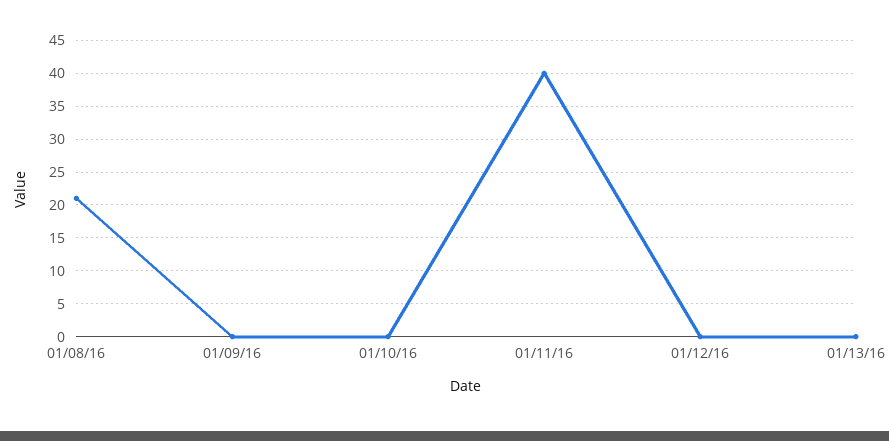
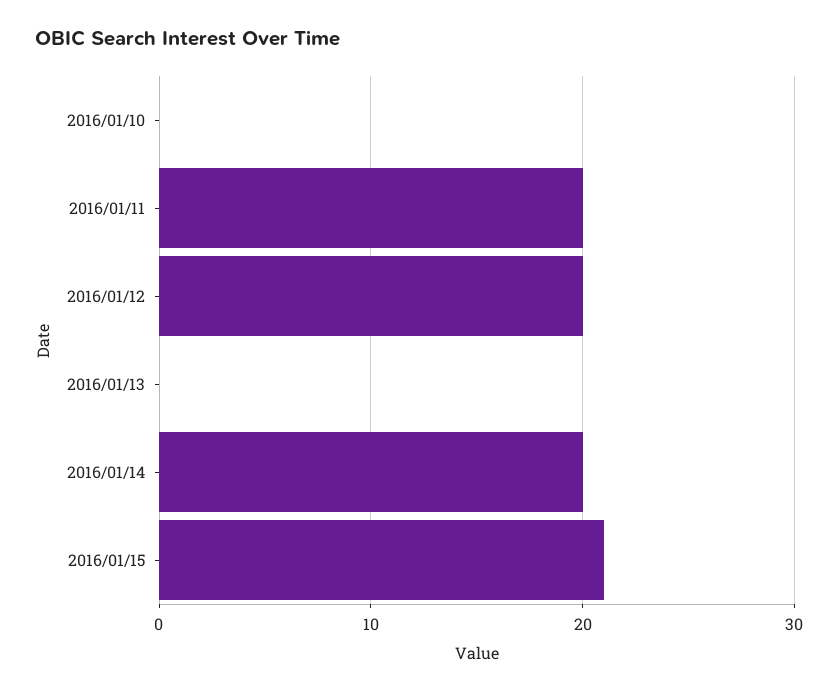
01/08/16: 21 -> none
01/09/16: 0 -> none
01/11/16: 40 -> 20
01/12/16: 0 -> 20
2016/01/14: none -> 20
2016/01/15: none -> 21

